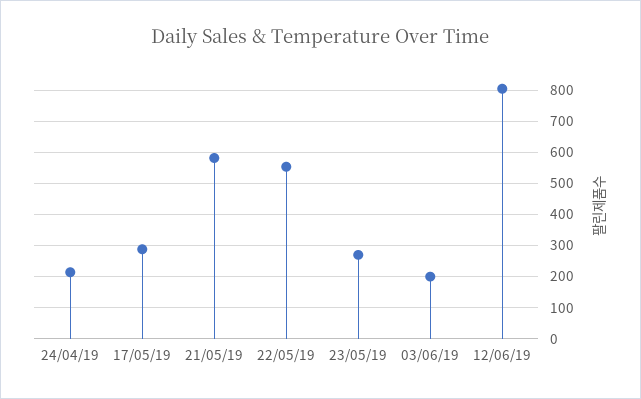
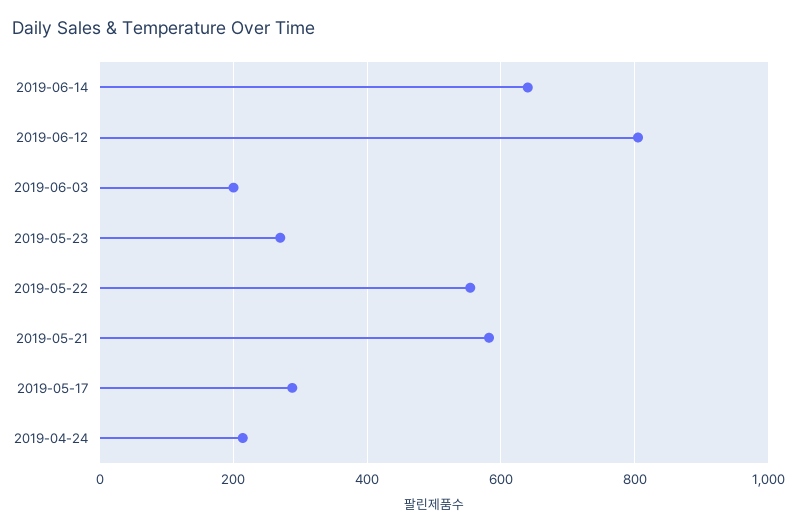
2019-06-14: none -> 640

